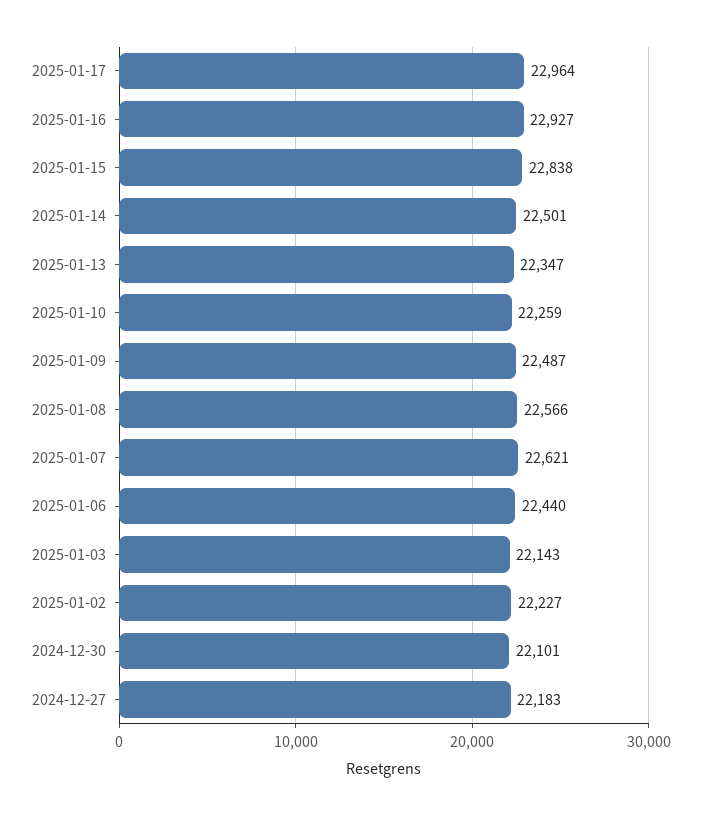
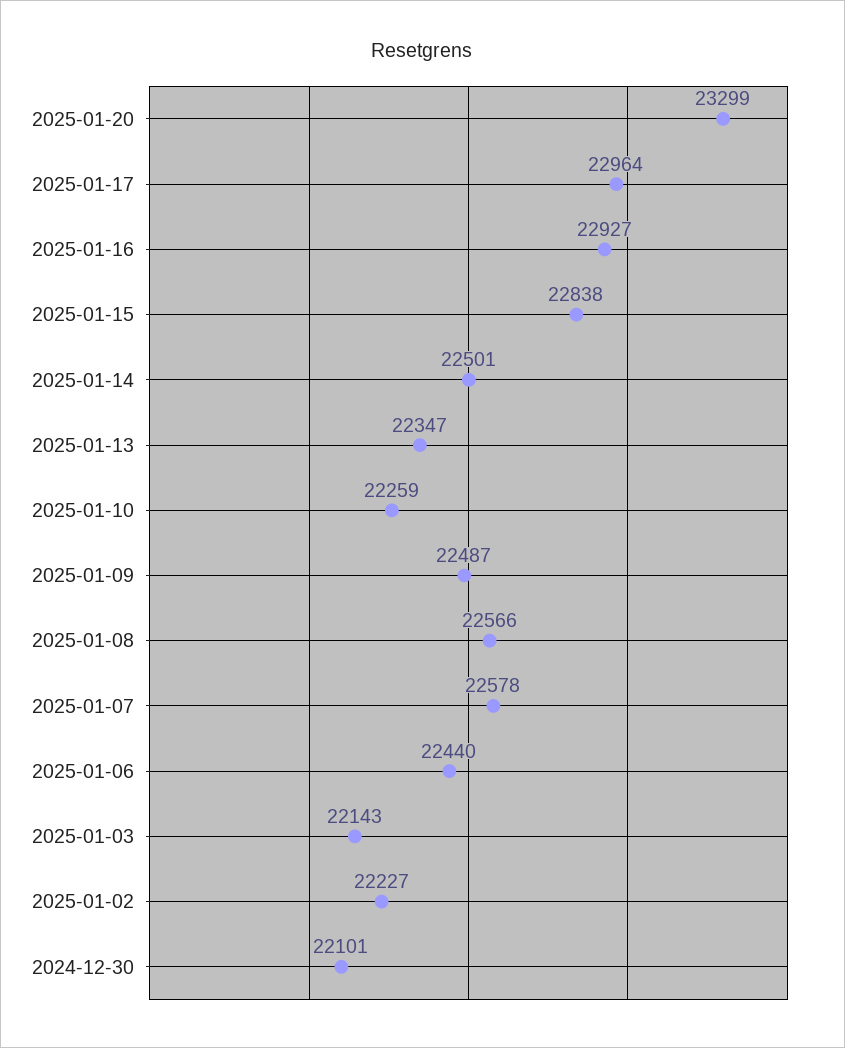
2025-01-07: 22621 -> 22578
2024-12-27: 22183 -> none
2025-01-20: none -> 23299

